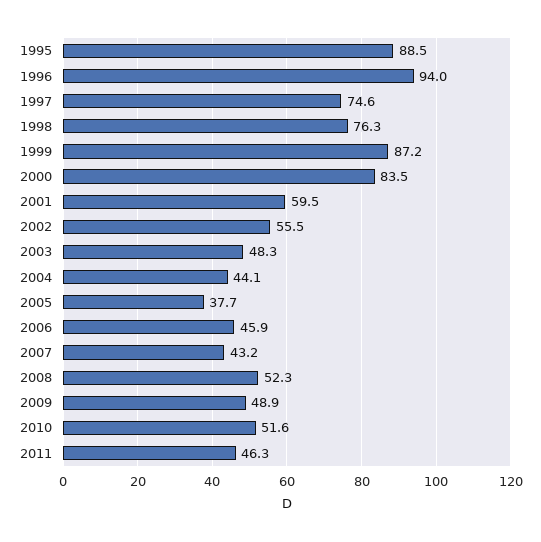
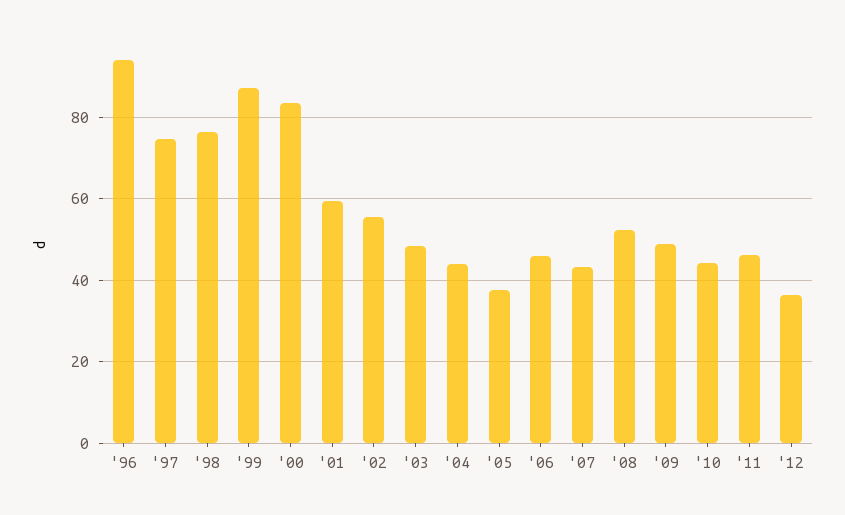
1995: 88.5 -> none
2010: 51.6 -> 44
'12: none -> 36

